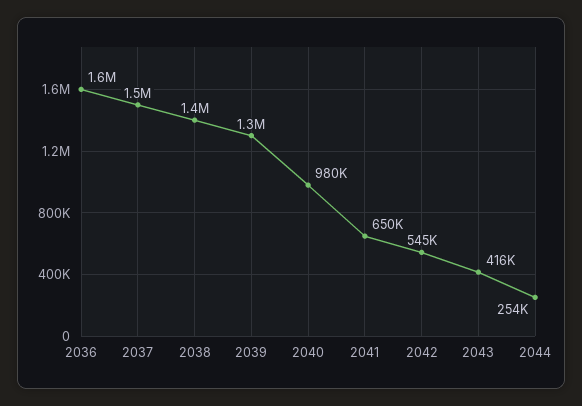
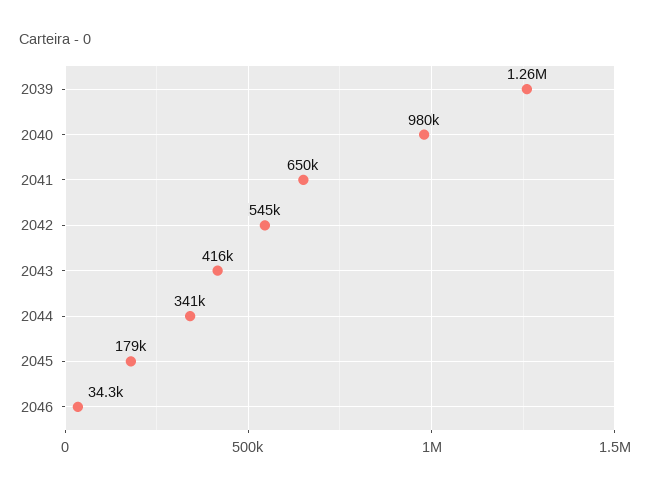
2036: 1600000 -> none
2037: 1500000 -> none
2038: 1400000 -> none
2044: 254000 -> 341000
2045: none -> 179000
2046: none -> 34300

